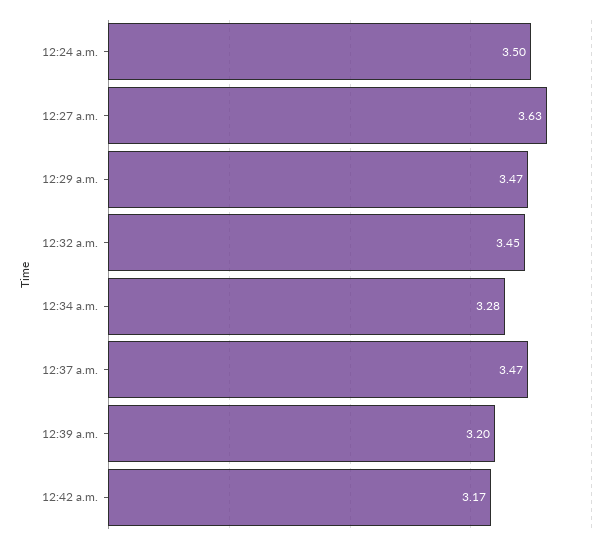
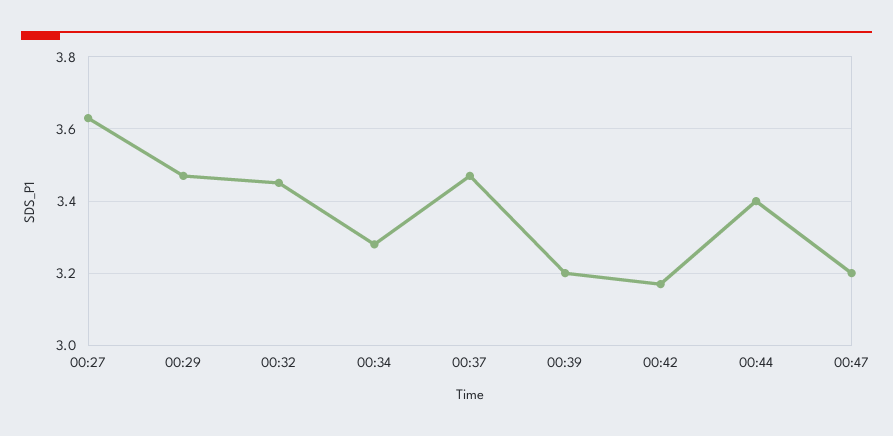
12:24 a.m.: 3.5 -> none
00:44: none -> 3.4
00:47: none -> 3.2

